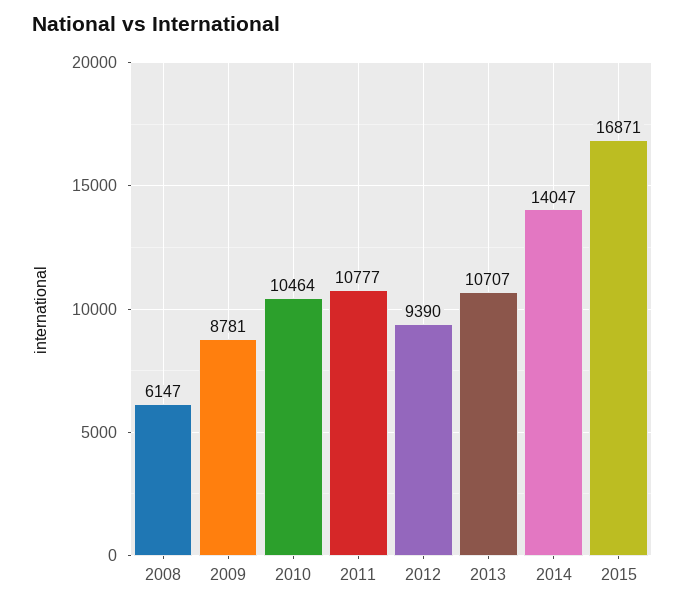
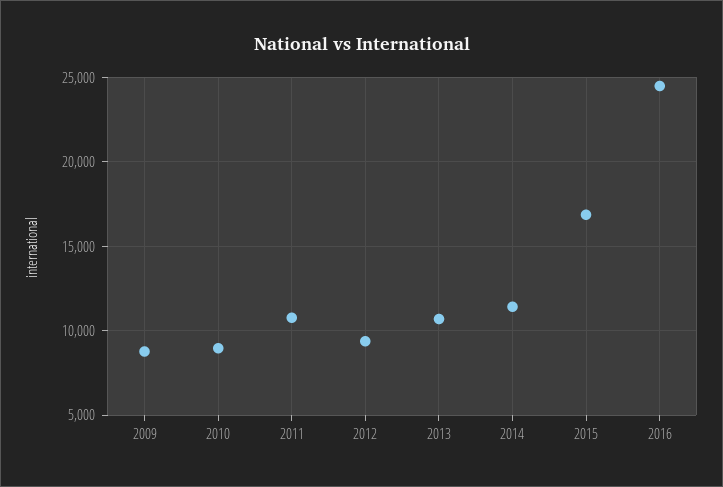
2008: 6147 -> none
2010: 10464 -> 9000
2014: 14047 -> 11500
2016: none -> 24500

